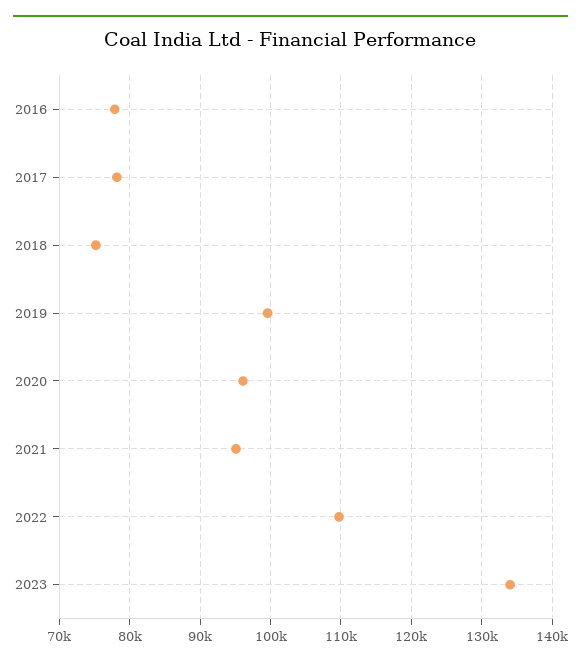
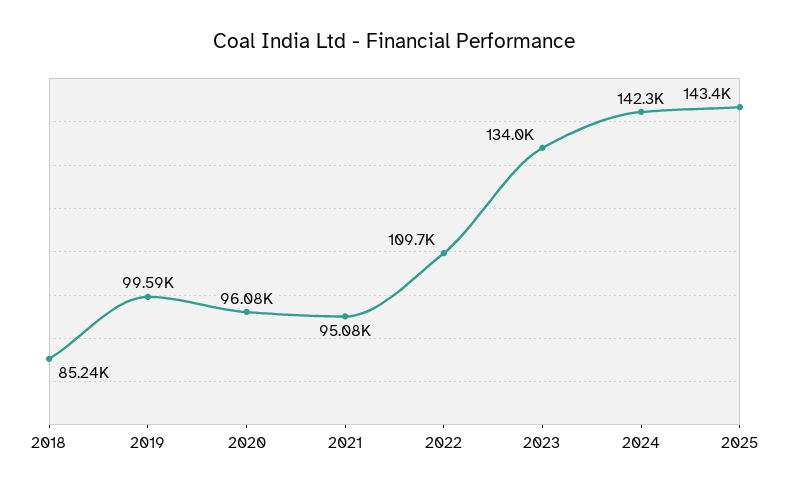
2016: 78000 -> none
2017: 78000 -> none
2018: 75000 -> 85240
2024: none -> 142300
2025: none -> 143400

